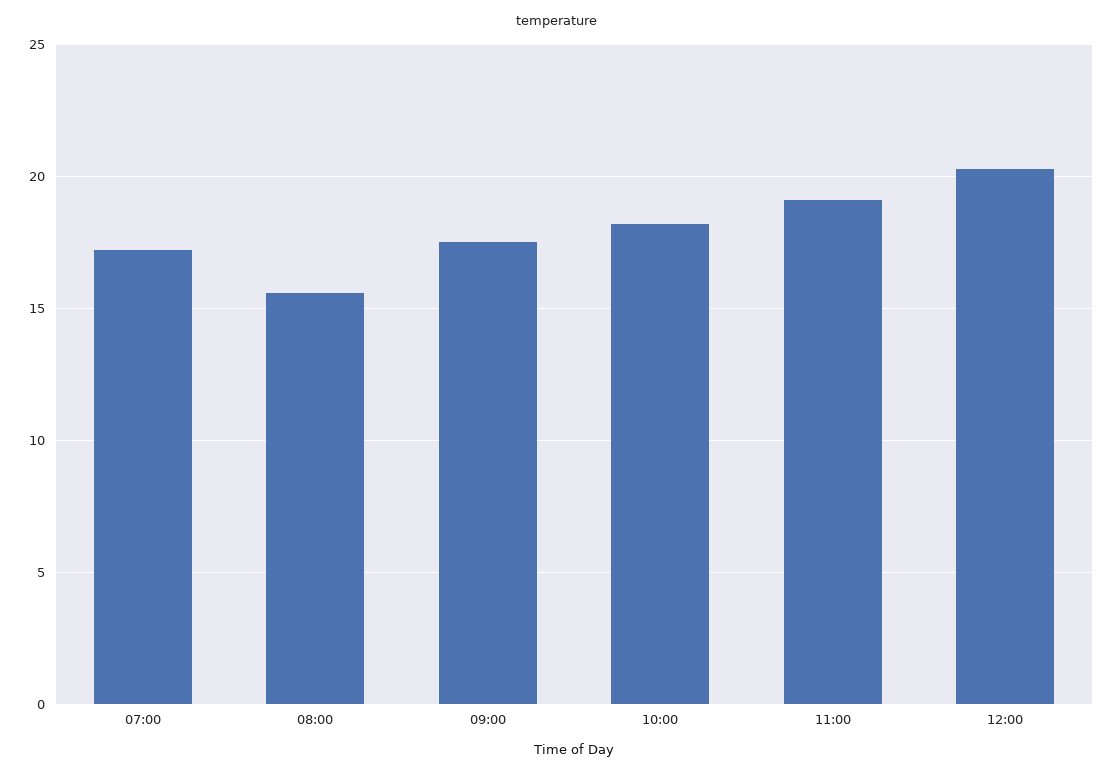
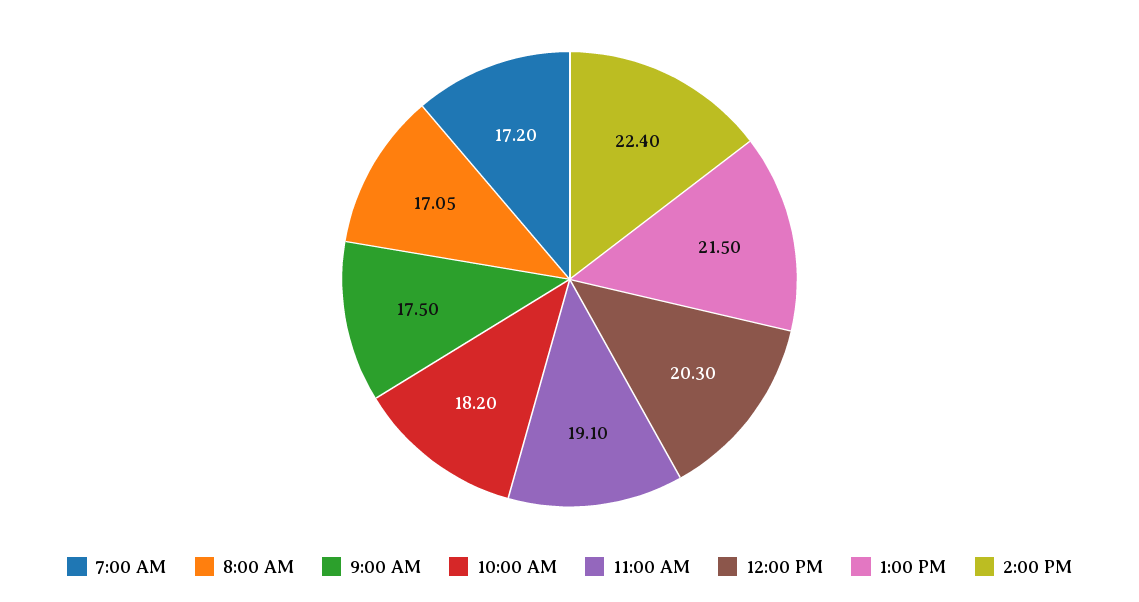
08:00: 15.5 -> 17.05
1:00 PM: none -> 21.5
2:00 PM: none -> 22.4

